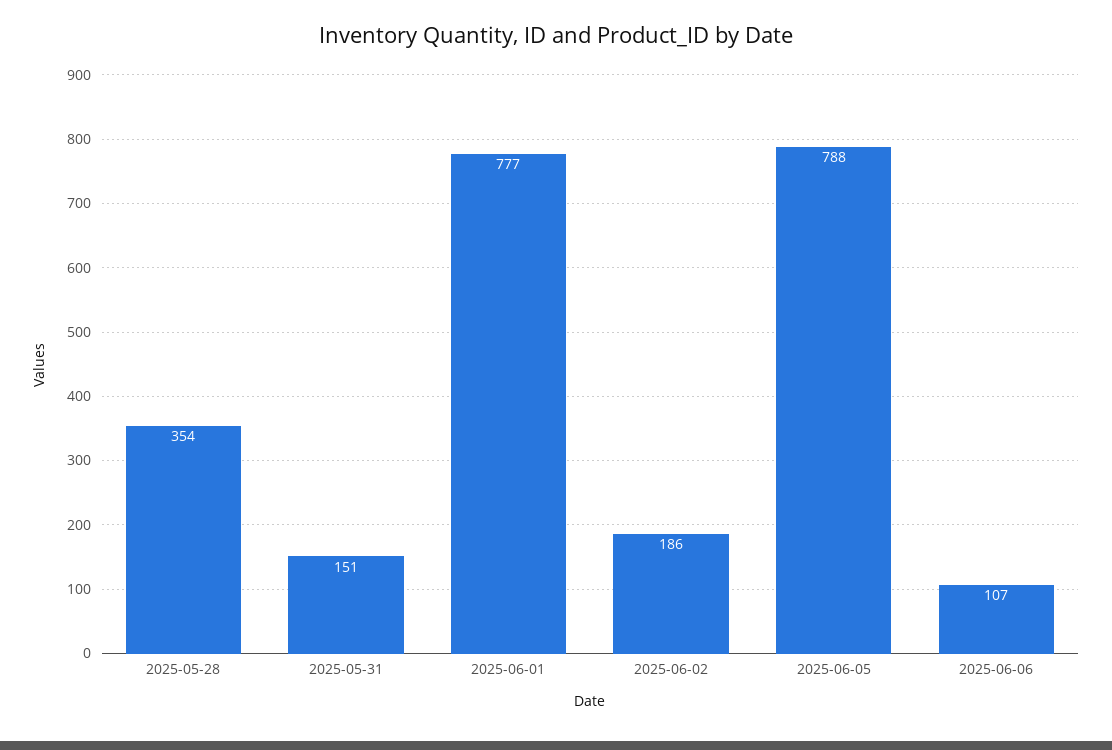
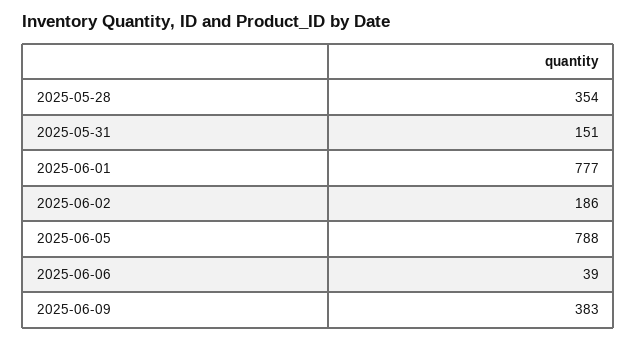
2025-06-06: 107 -> 39
2025-06-09: none -> 383

